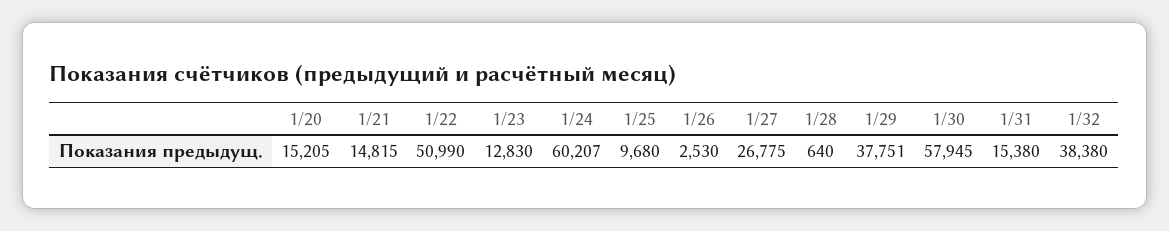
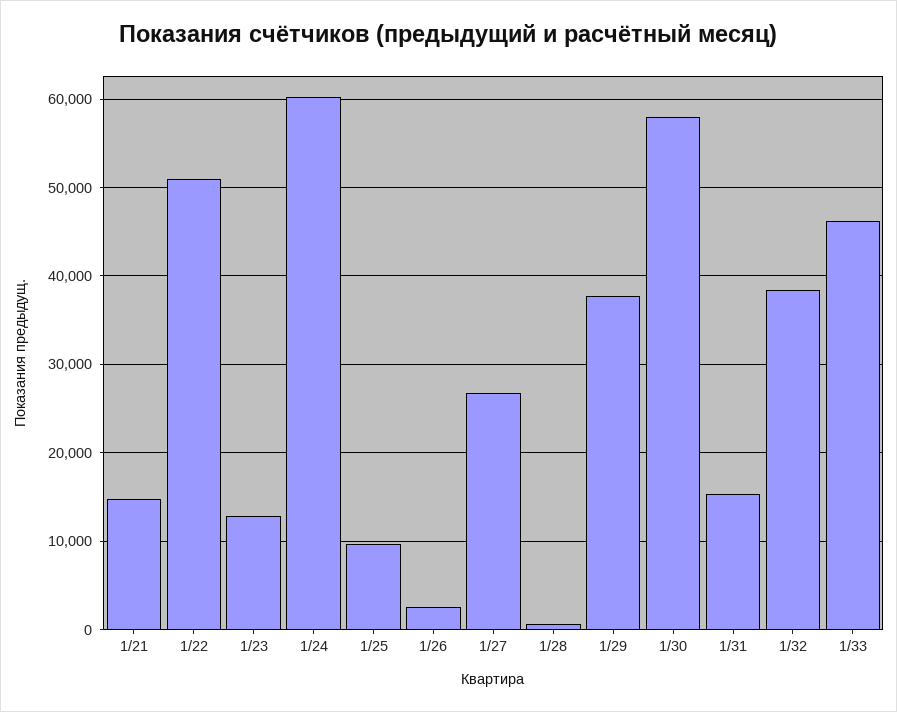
1/20: 15205 -> none
1/33: none -> 46000

